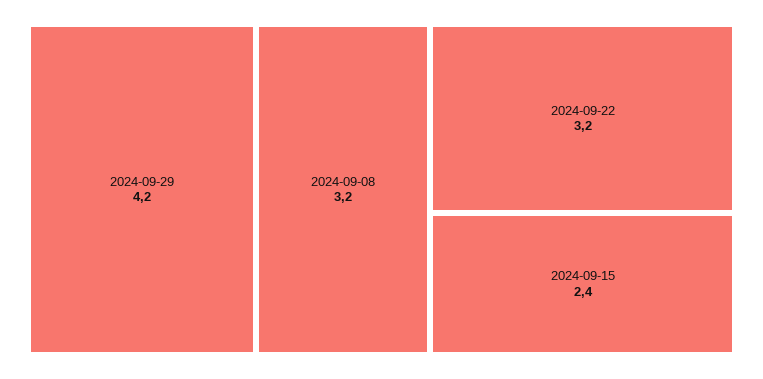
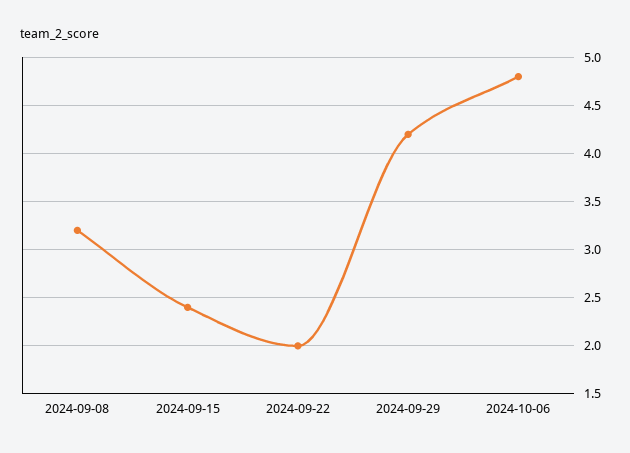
2024-09-22: 3.2 -> 2
2024-10-06: none -> 4.8

